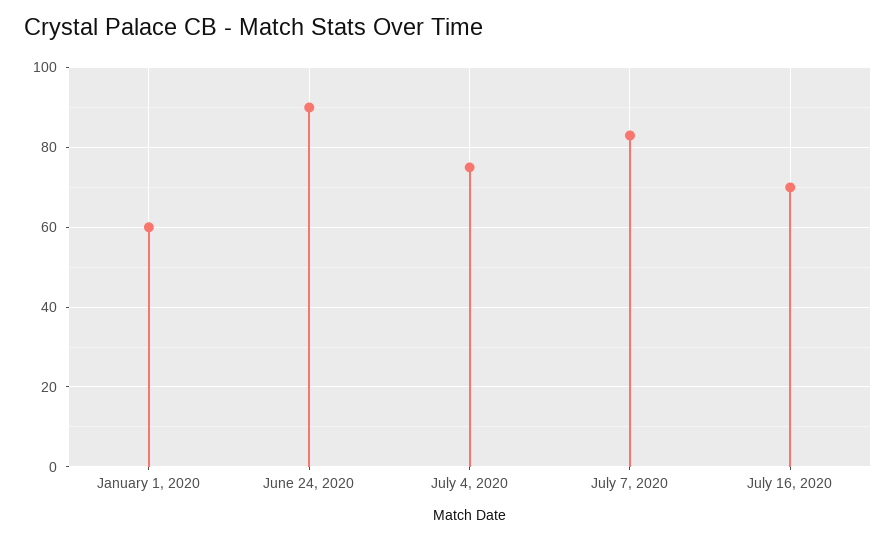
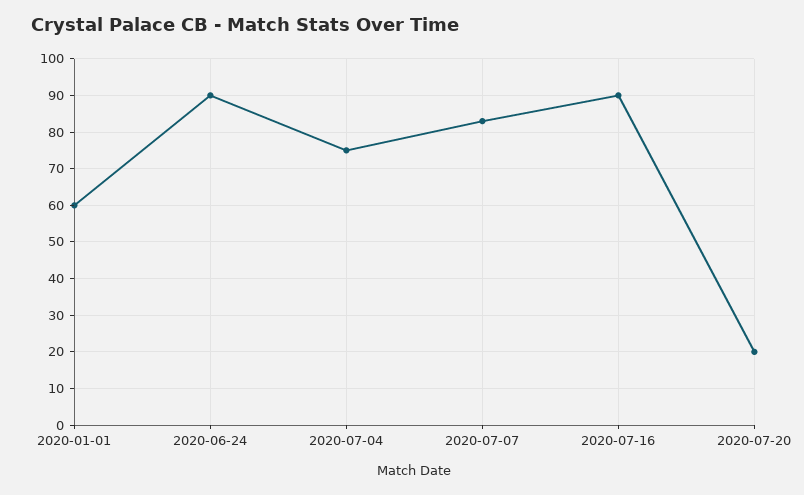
July 16, 2020: 70 -> 90
2020-07-20: none -> 20

